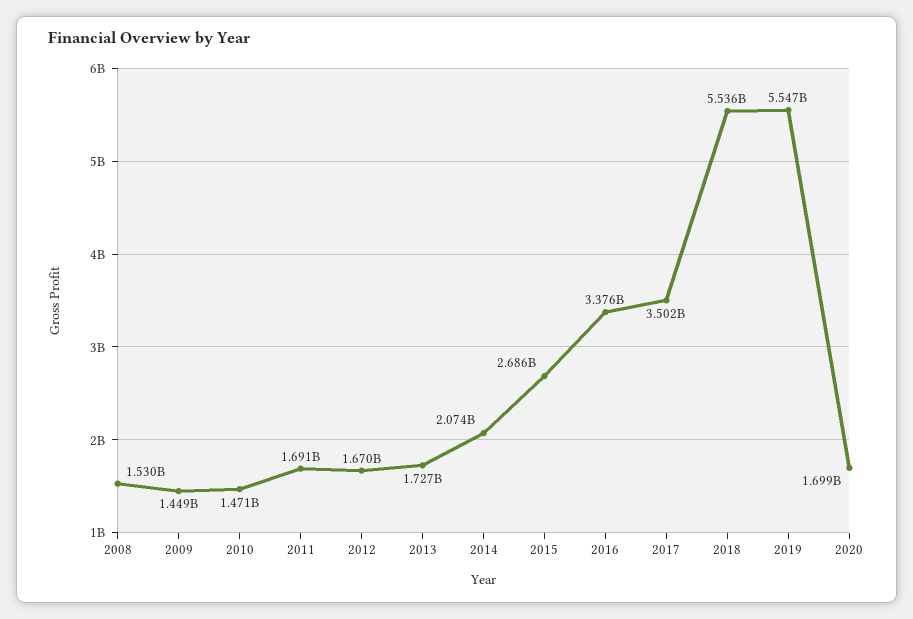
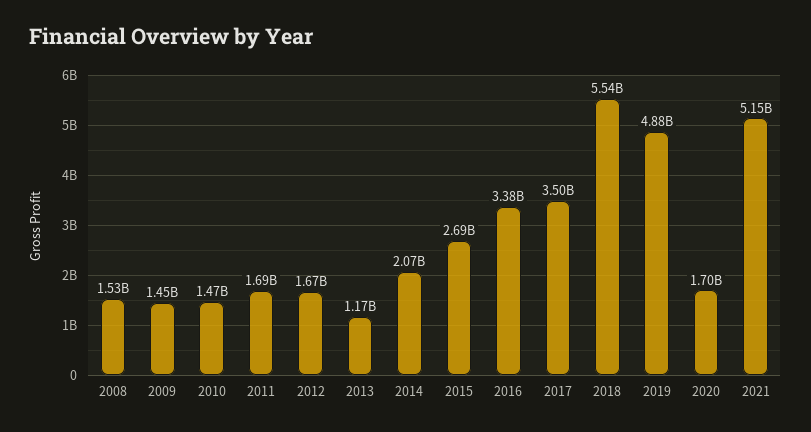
2013: 1727000000 -> 1170000000
2019: 5547000000 -> 4880000000
2021: none -> 5150000000

